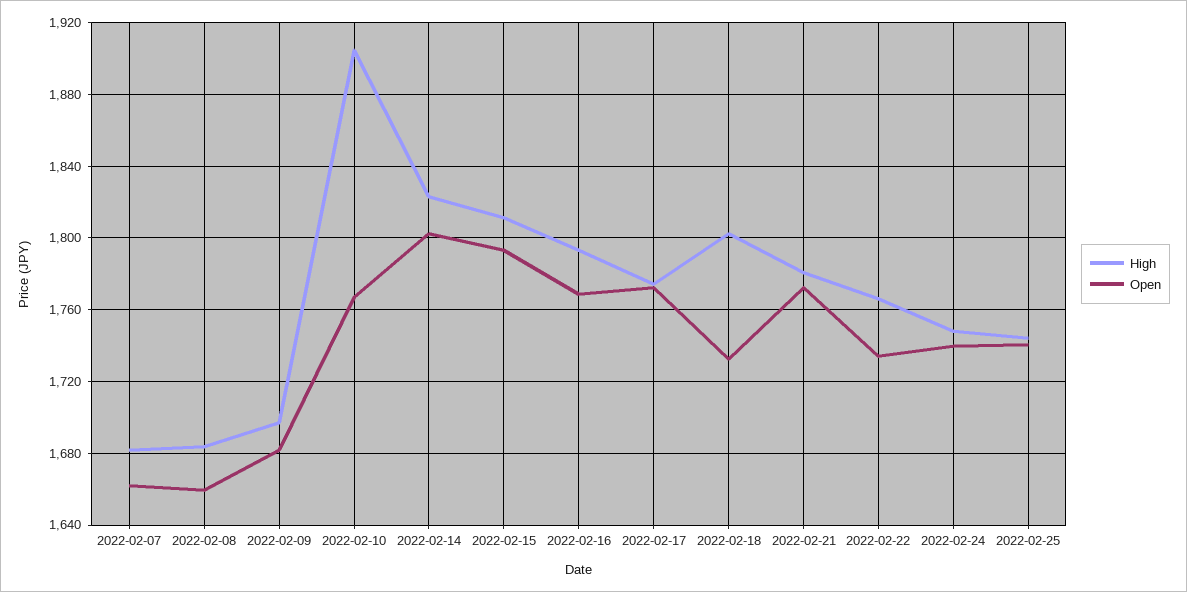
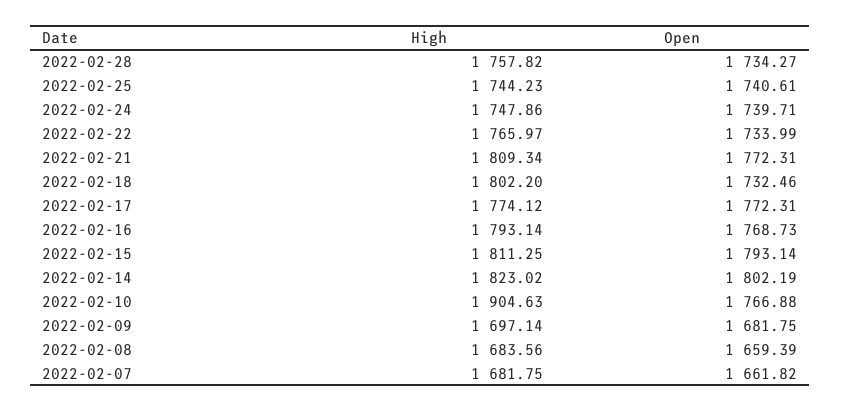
High, 2022-02-21: 1780 -> 1809.34
High, 2022-02-28: none -> 1757.82
Open, 2022-02-28: none -> 1734.27

